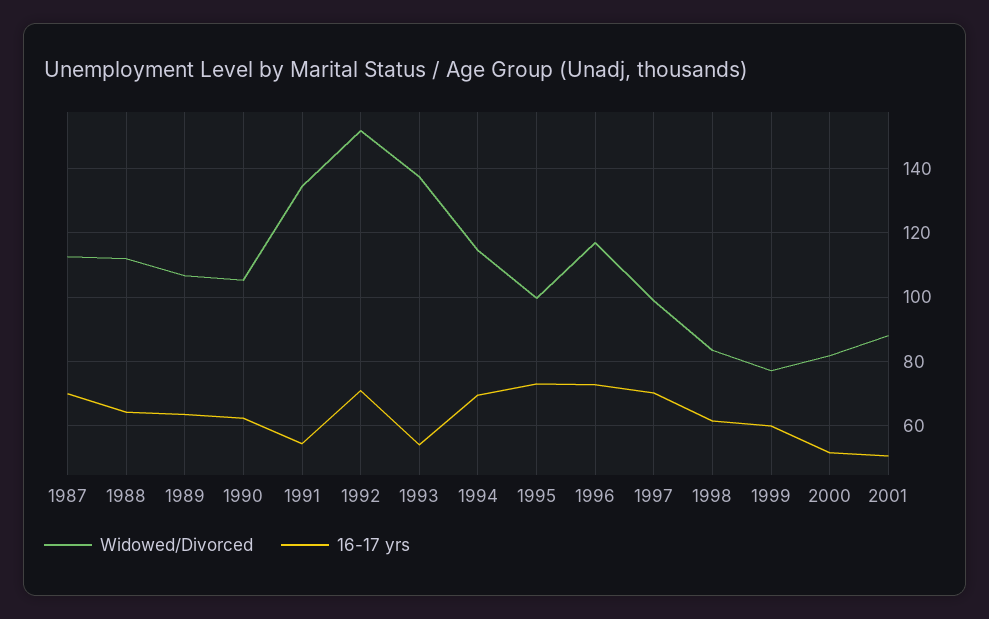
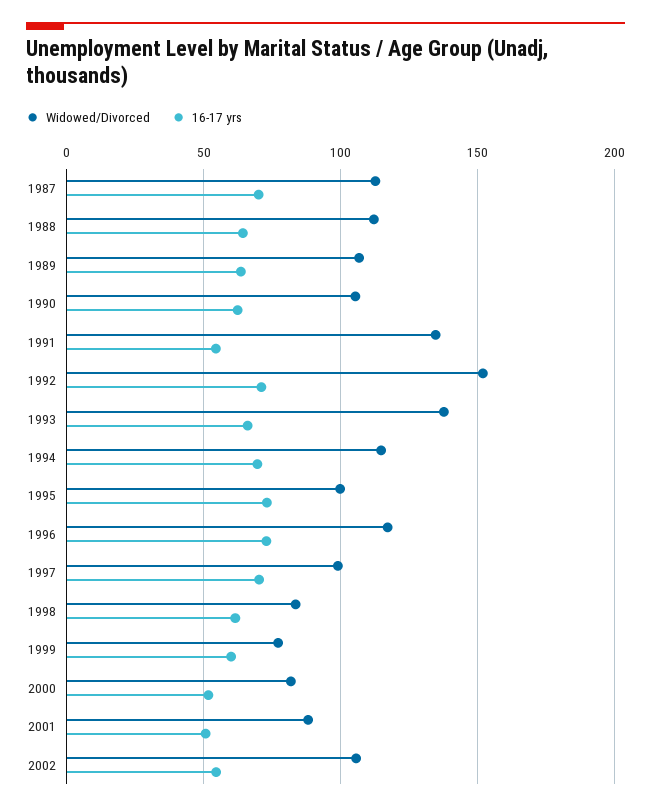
16-17 yrs, 1993: 54 -> 65
Widowed/Divorced, 2002: none -> 105
16-17 yrs, 2002: none -> 55

